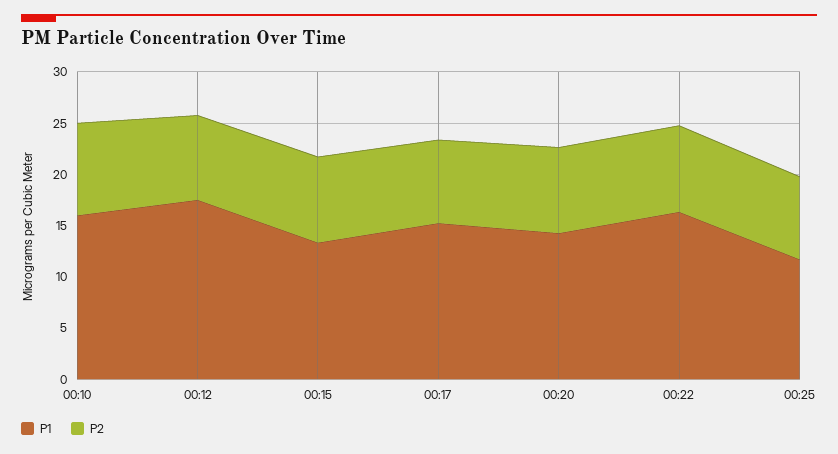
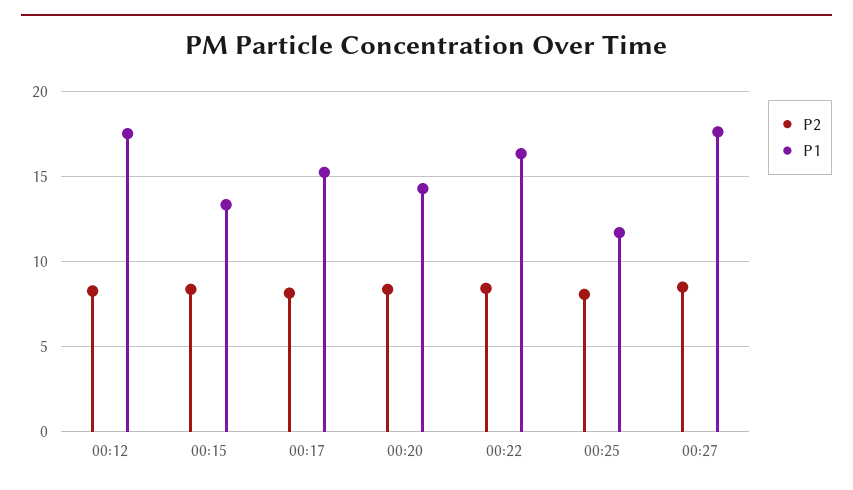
P1, 00:10: 16 -> none
P2, 00:10: 9 -> none
P2, 00:27: none -> 8.5
P1, 00:27: none -> 17.5

